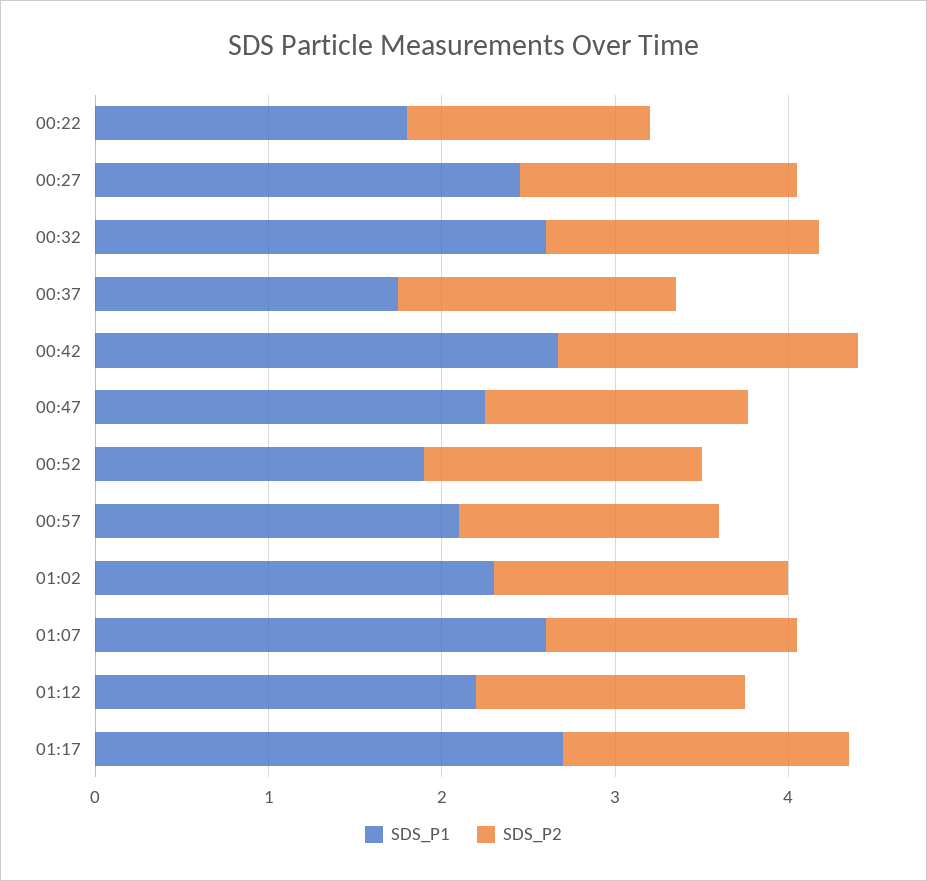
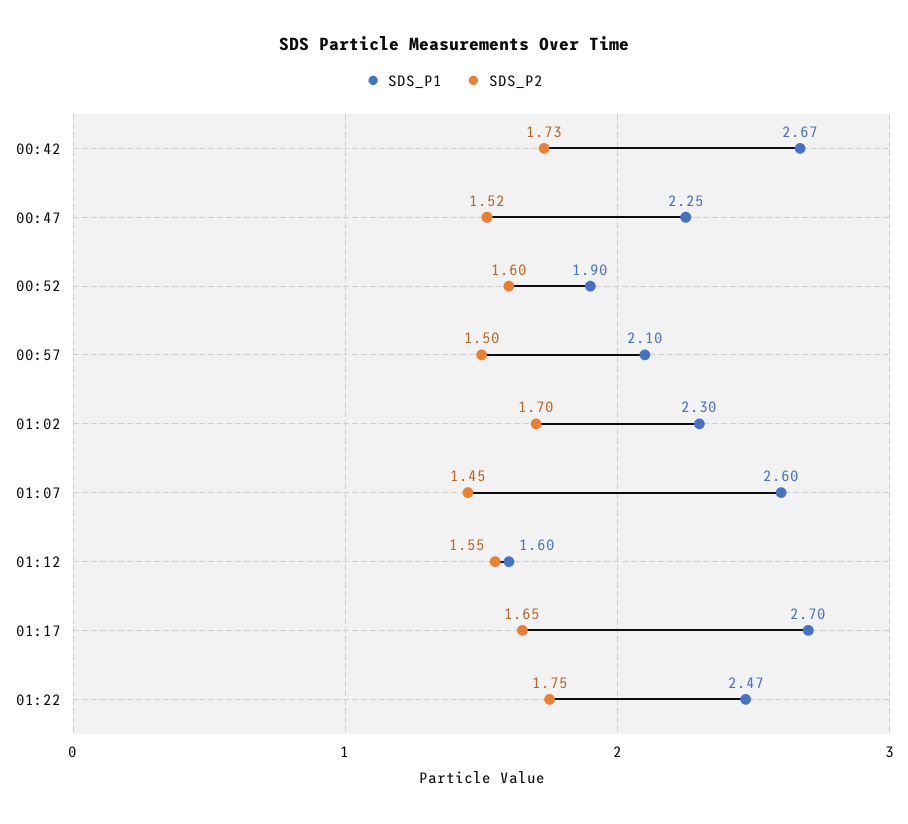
SDS_P1, 00:22: 1.8 -> none
SDS_P2, 00:22: 1.4 -> none
SDS_P1, 00:27: 2.4 -> none
SDS_P2, 00:27: 1.6 -> none
SDS_P1, 00:32: 2.6 -> none
SDS_P2, 00:32: 1.6 -> none
SDS_P1, 00:37: 1.8 -> none
SDS_P2, 00:37: 1.6 -> none
SDS_P1, 01:12: 2.2 -> 1.6
SDS_P1, 01:22: none -> 2.47
SDS_P2, 01:22: none -> 1.75

